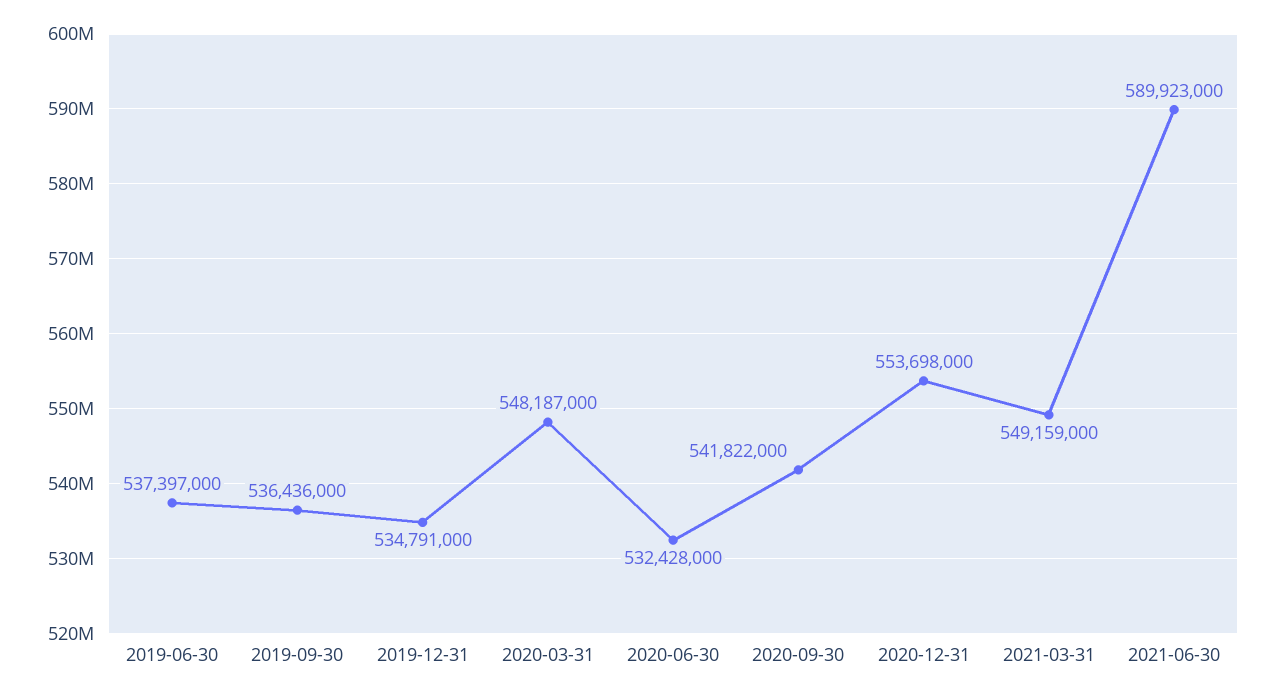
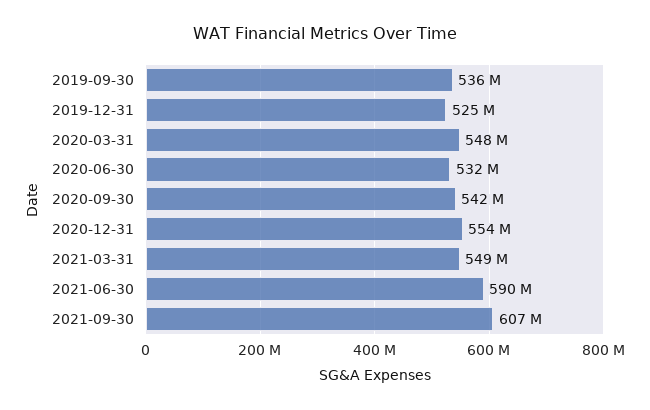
2019-06-30: 537397000 -> none
2019-12-31: 534791000 -> 525000000
2021-09-30: none -> 607000000

